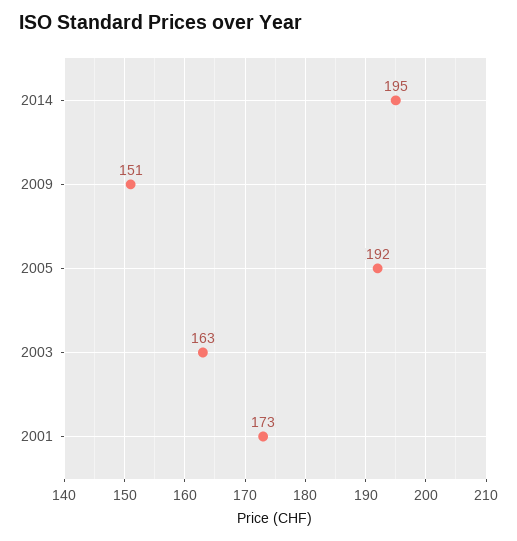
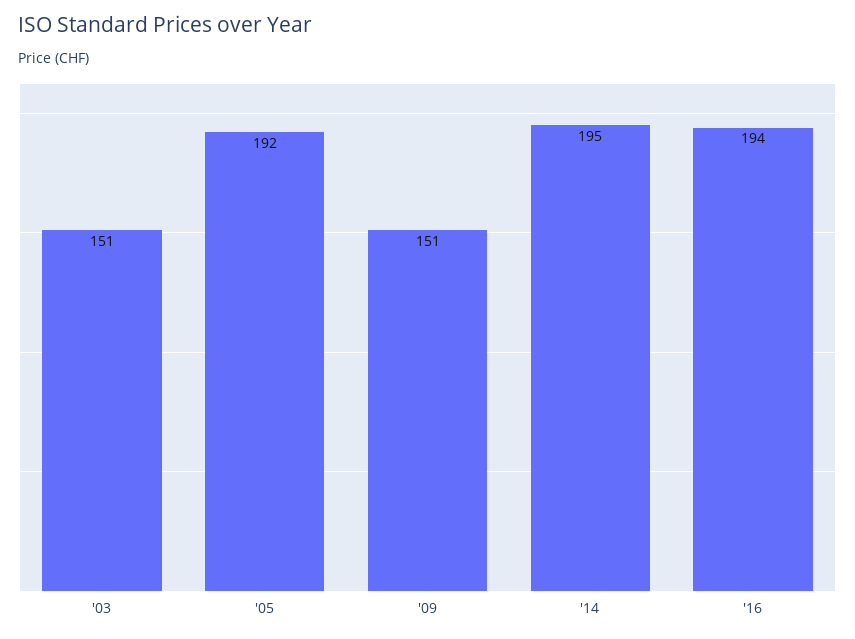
2003: 163 -> 151
2001: 173 -> none
'16: none -> 194

